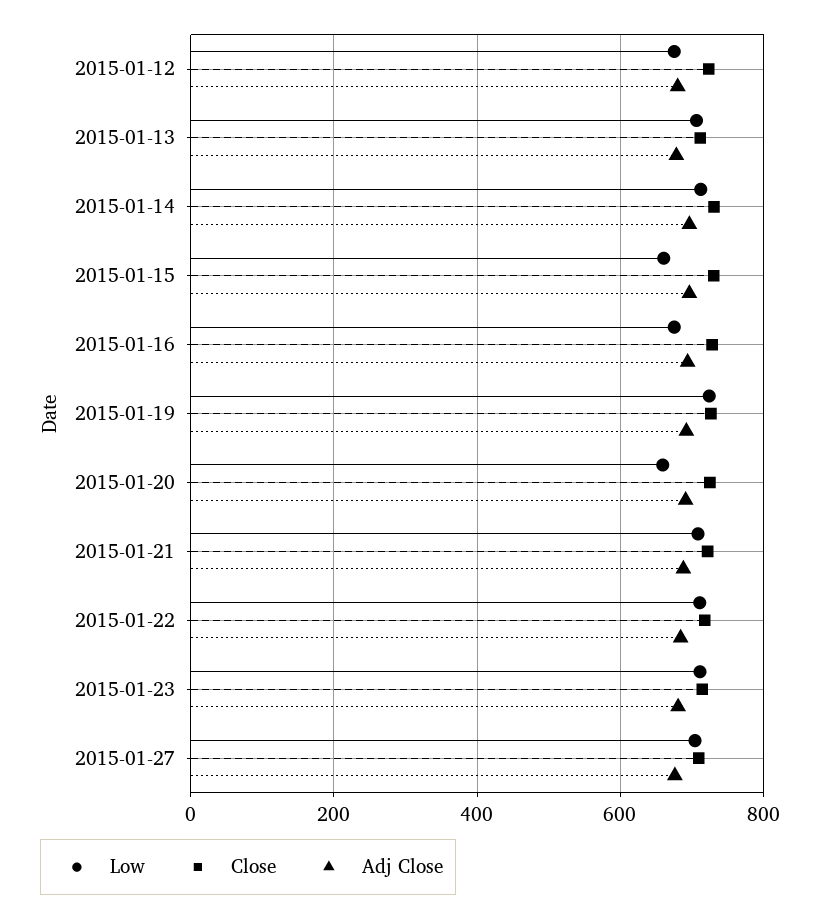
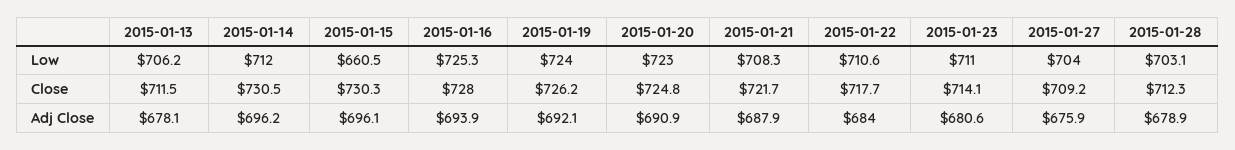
Low, 2015-01-12: 680 -> none
Close, 2015-01-12: 720 -> none
Adj Close, 2015-01-12: 680 -> none
Low, 2015-01-16: 680 -> 725.3
Low, 2015-01-20: 660 -> 723
Low, 2015-01-28: none -> 703.1
Close, 2015-01-28: none -> 712.3
Adj Close, 2015-01-28: none -> 678.9

